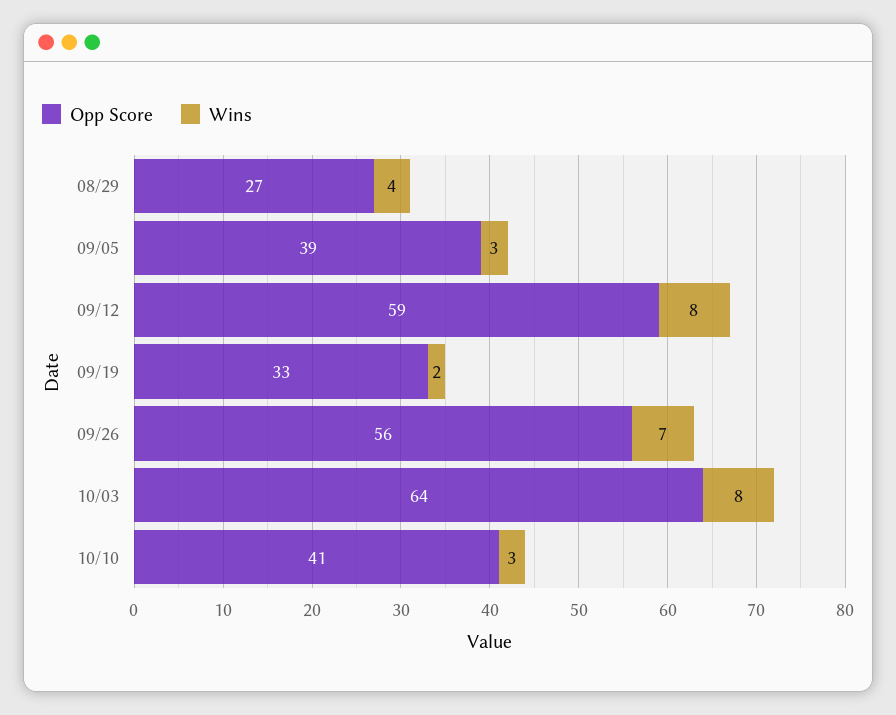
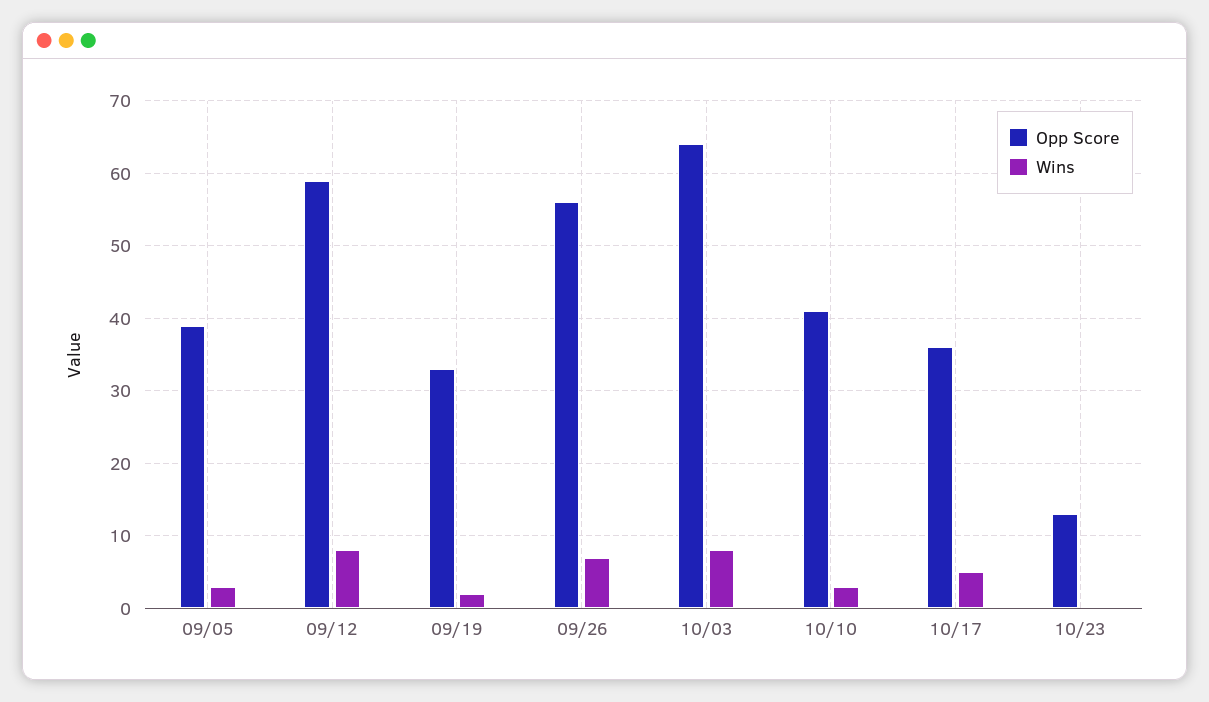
Opp Score, 08/29: 27 -> none
Wins, 08/29: 4 -> none
Opp Score, 10/17: none -> 36
Wins, 10/17: none -> 5
Opp Score, 10/23: none -> 13
Wins, 10/23: none -> 0

